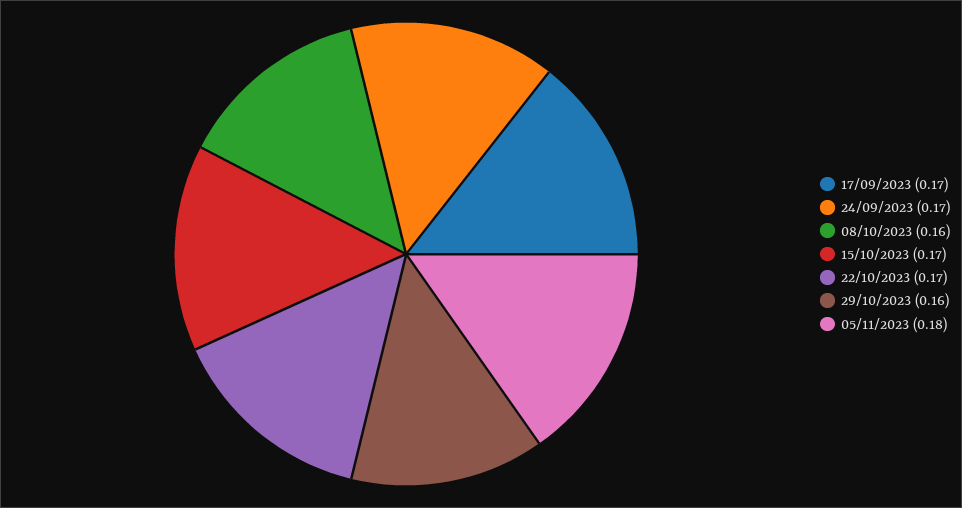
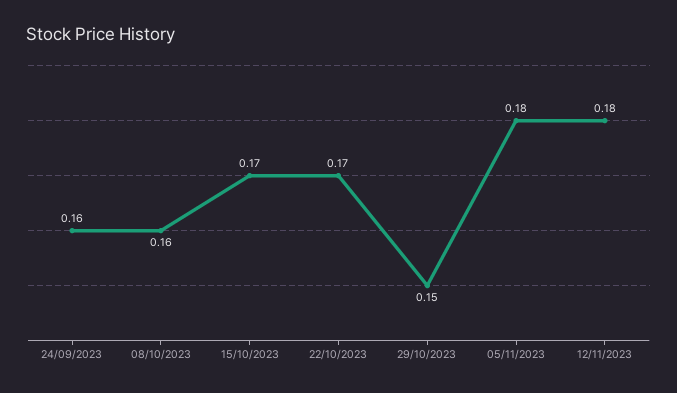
17/09/2023: 0.17 -> none
24/09/2023: 0.17 -> 0.16
29/10/2023: 0.16 -> 0.15
12/11/2023: none -> 0.18

